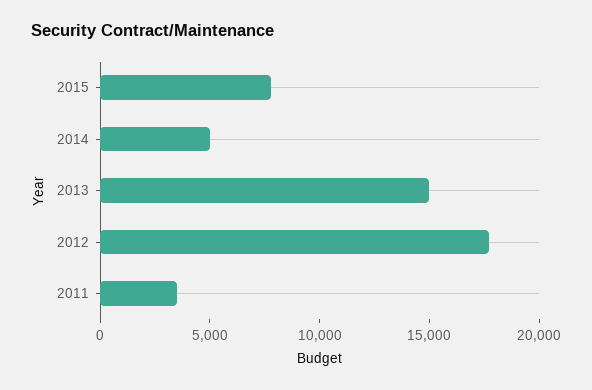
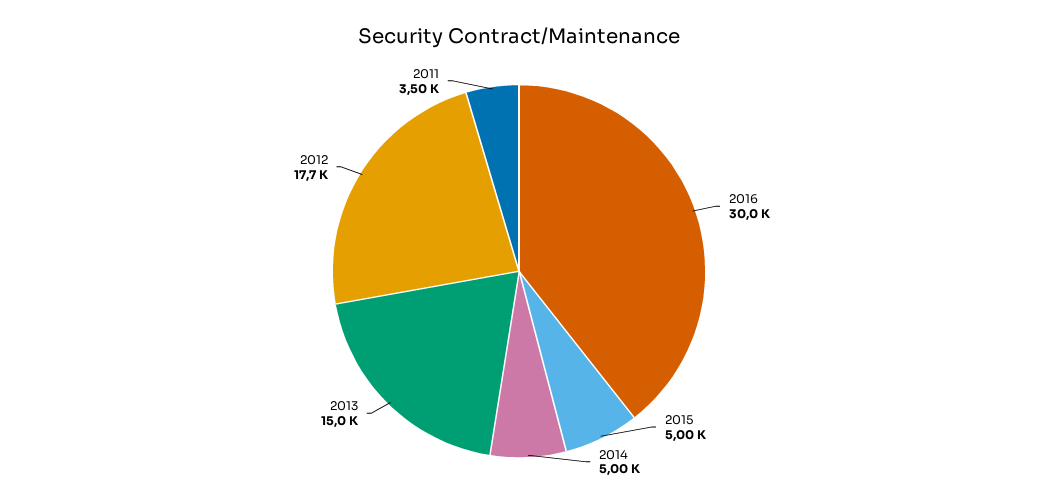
2015: 8000 -> 5000
2016: none -> 30000

